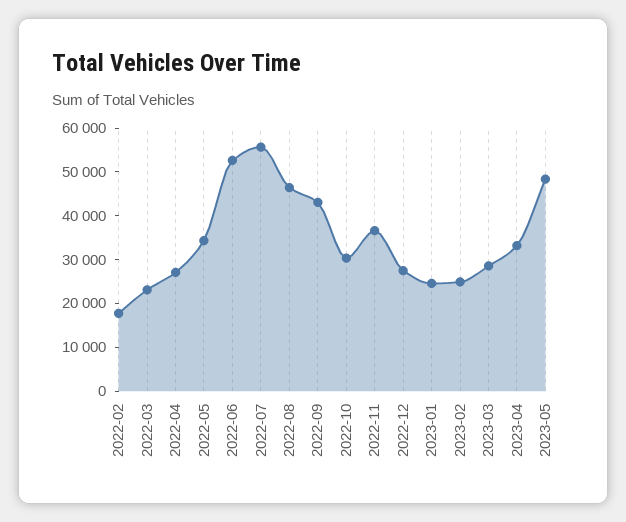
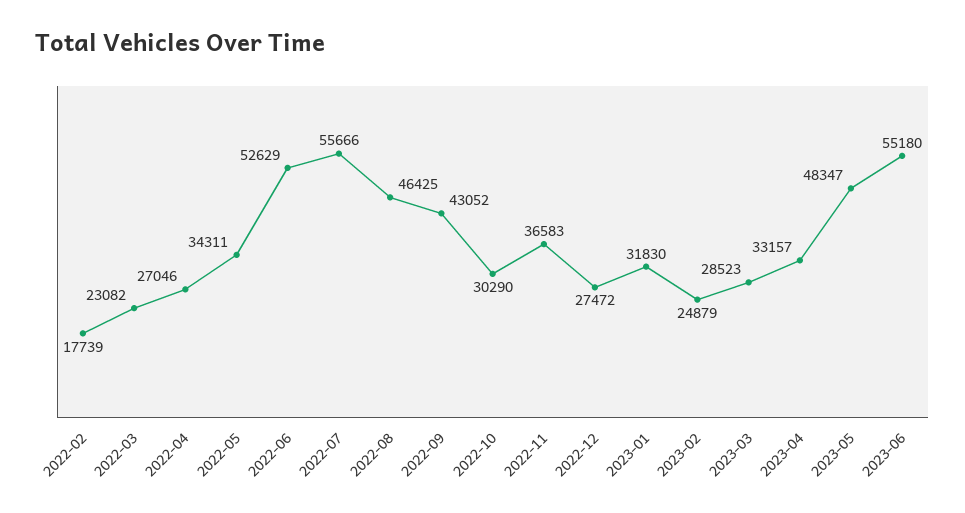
2023-01: 24000 -> 31830
2023-06: none -> 55180

